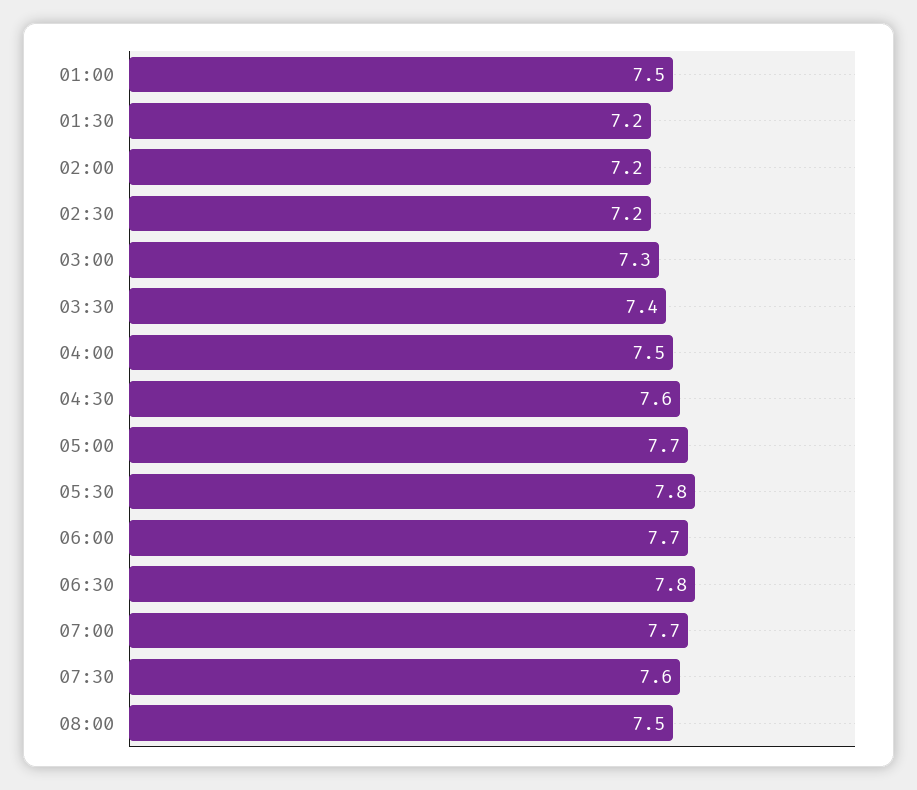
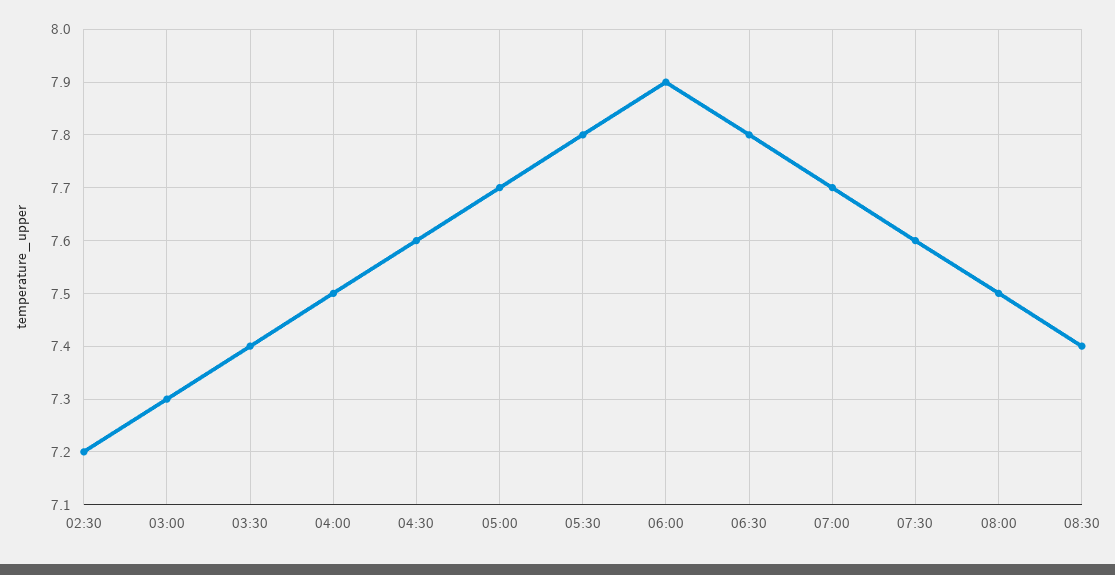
01:00: 7.5 -> none
01:30: 7.2 -> none
02:00: 7.2 -> none
06:00: 7.7 -> 7.9
08:30: none -> 7.4

